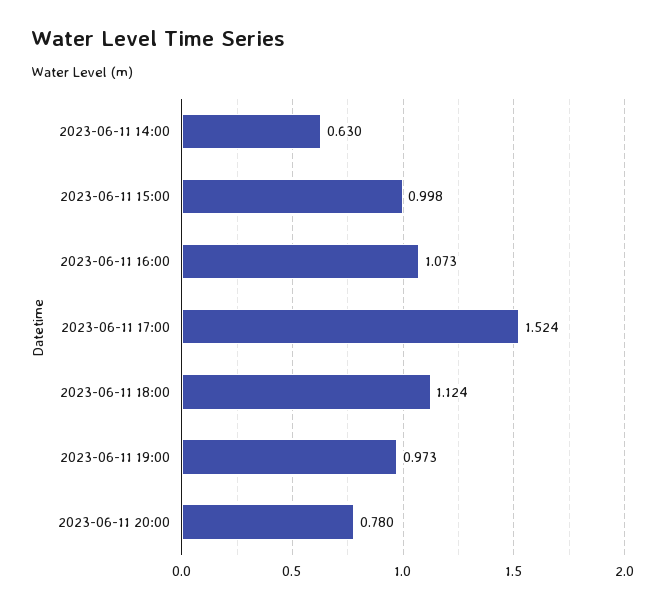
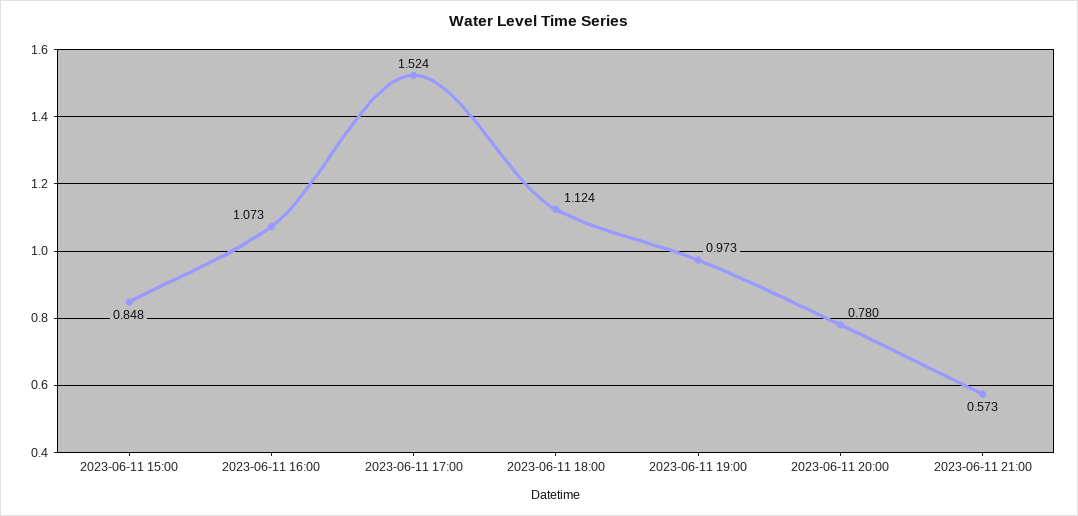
2023-06-11 14:00: 0.63 -> none
2023-06-11 15:00: 0.998 -> 0.848
2023-06-11 21:00: none -> 0.573

